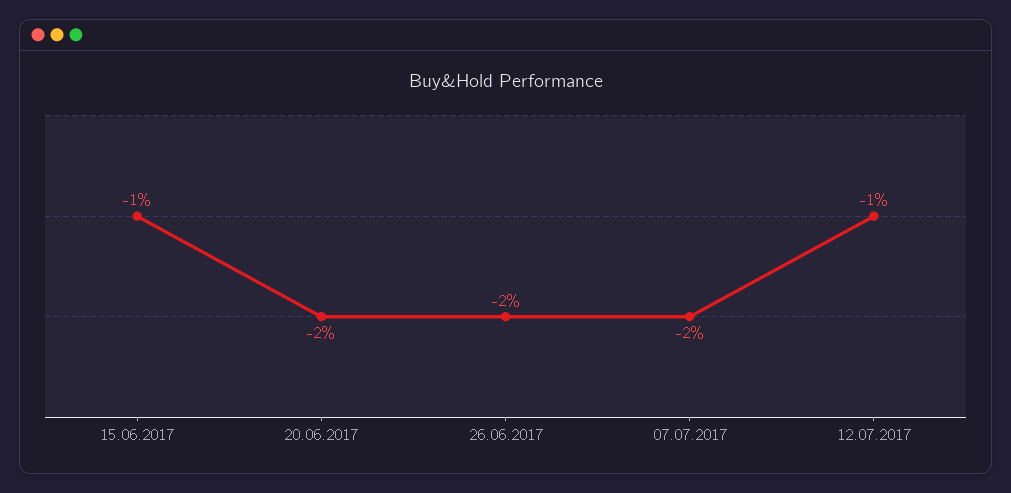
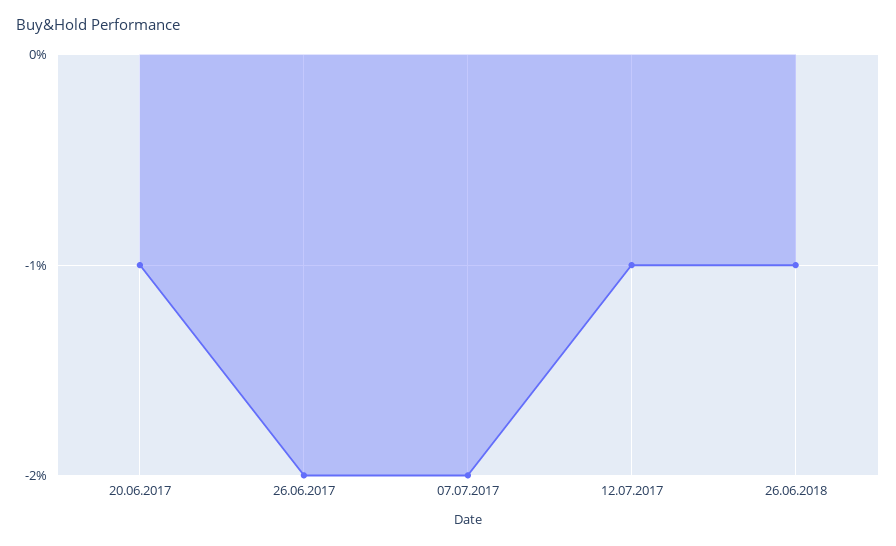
15.06.2017: -1 -> none
20.06.2017: -2 -> -1
26.06.2018: none -> -1

